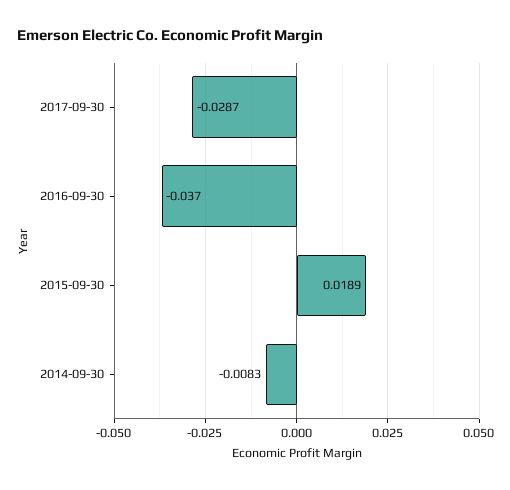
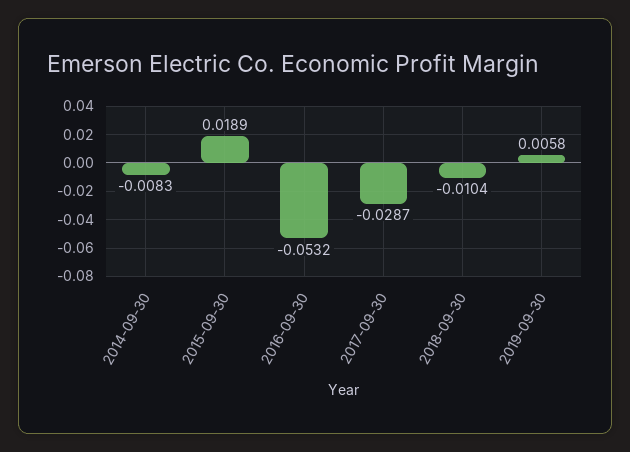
2016-09-30: -0.037 -> -0.0532
2018-09-30: none -> -0.0104
2019-09-30: none -> 0.0058

